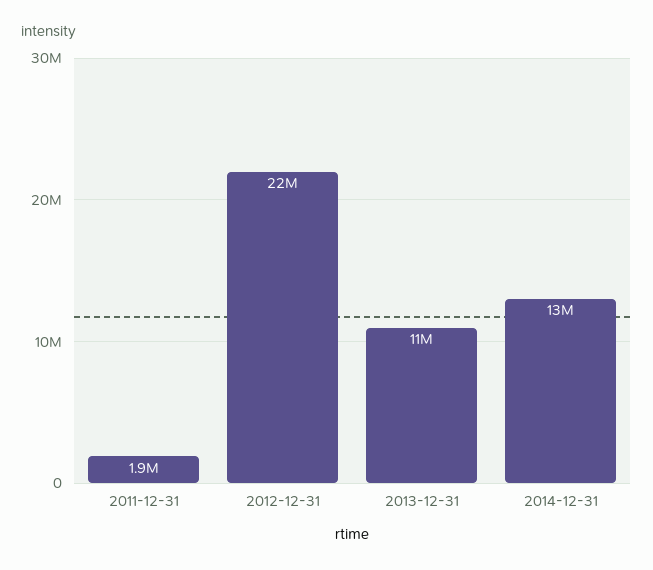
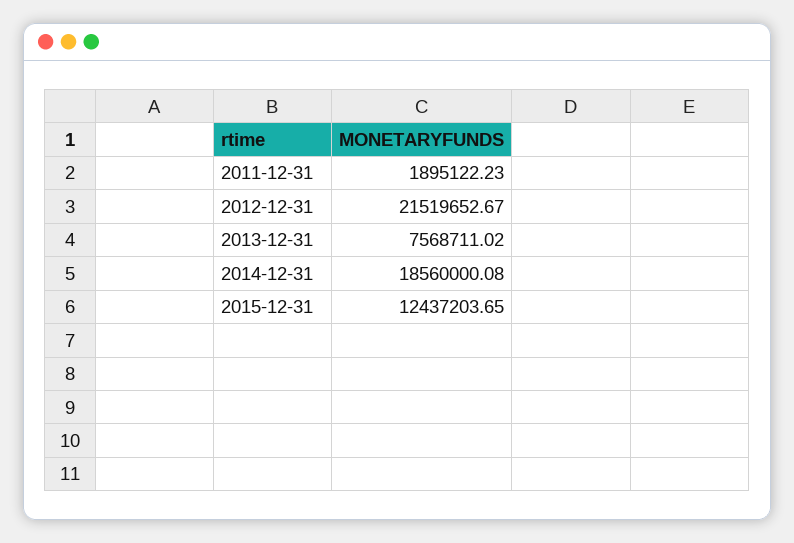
2013-12-31: 11000000 -> 7568711.02
2014-12-31: 13000000 -> 18560000.08
2015-12-31: none -> 12437203.65

